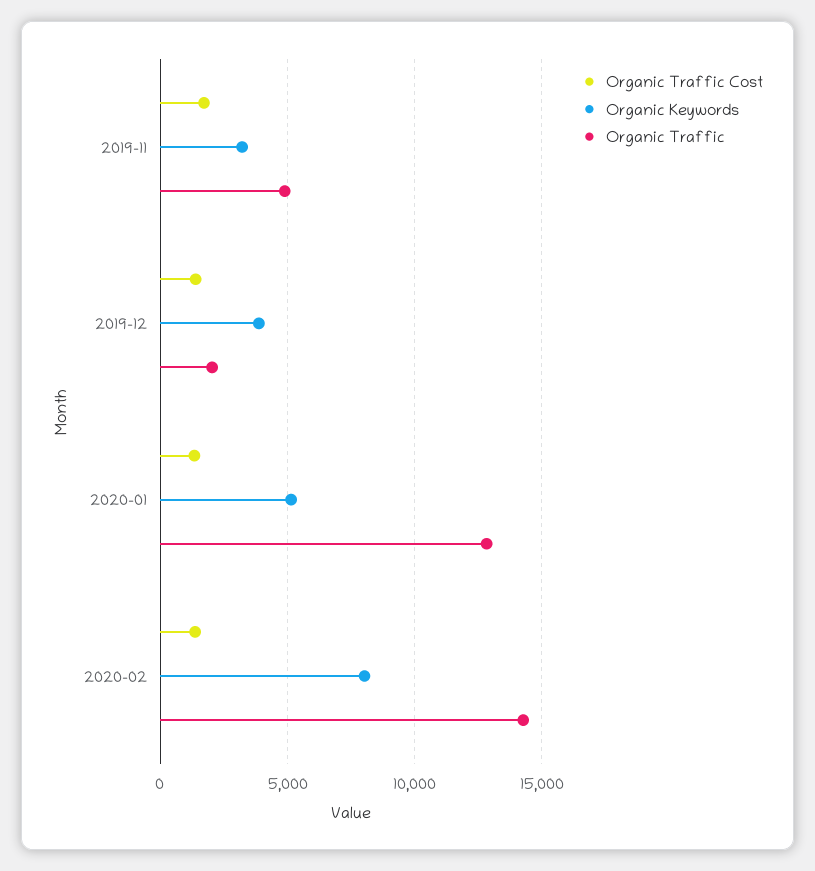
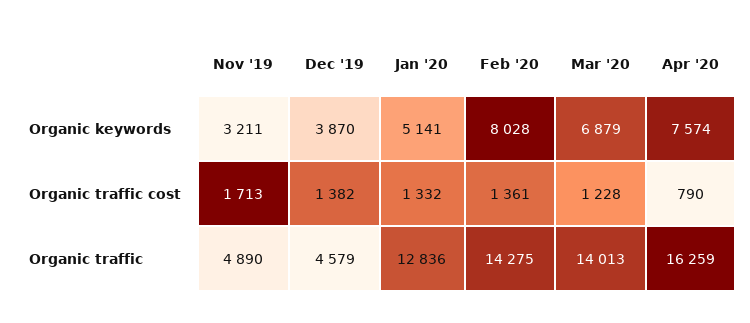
Organic Traffic, 2019-12: 2000 -> 4579
Organic Keywords, Mar '20: none -> 6879
Organic Keywords, Apr '20: none -> 7574
Organic Traffic Cost, Mar '20: none -> 1228
Organic Traffic Cost, Apr '20: none -> 790
Organic Traffic, Mar '20: none -> 14013
Organic Traffic, Apr '20: none -> 16259

